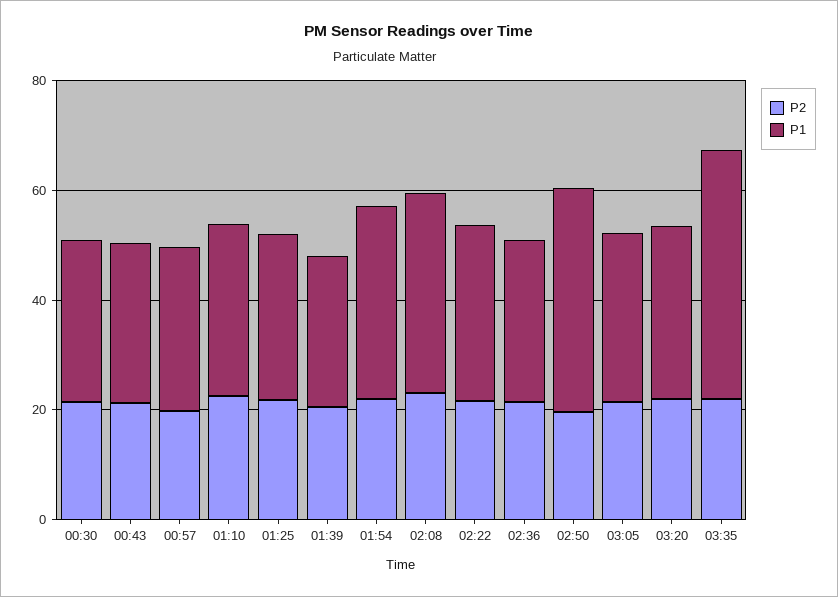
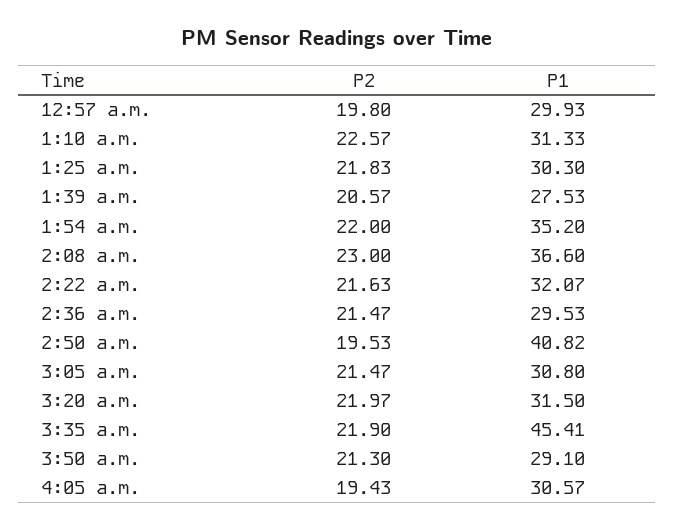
P2, 00:30: 20 -> none
P1, 00:30: 30 -> none
P2, 00:43: 20 -> none
P1, 00:43: 30 -> none
P2, 3:50 a.m.: none -> 21.3
P1, 3:50 a.m.: none -> 29.1
P2, 4:05 a.m.: none -> 19.43
P1, 4:05 a.m.: none -> 30.57

